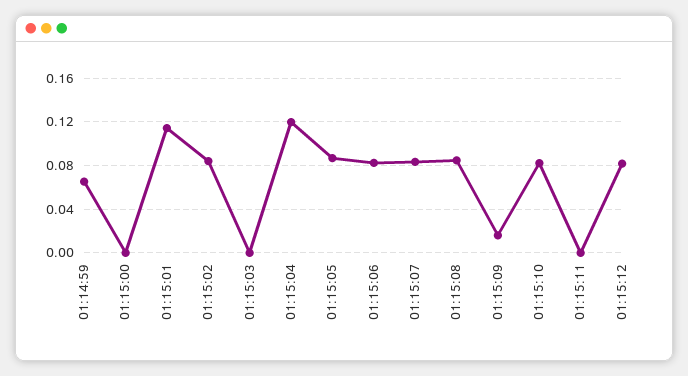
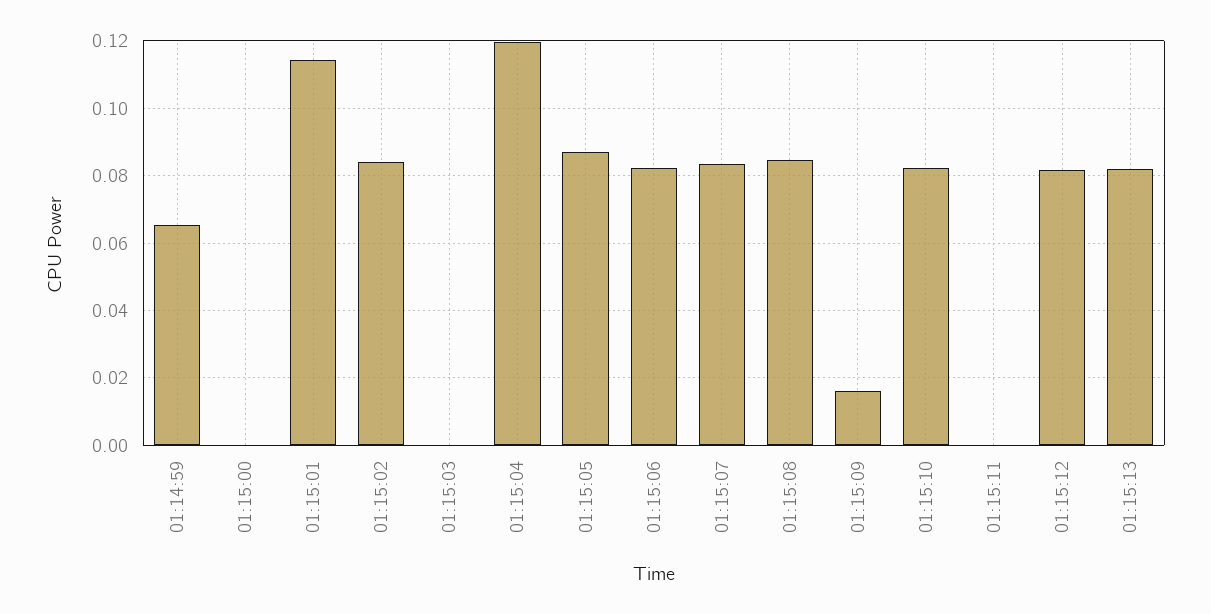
01:15:13: none -> 0.082

